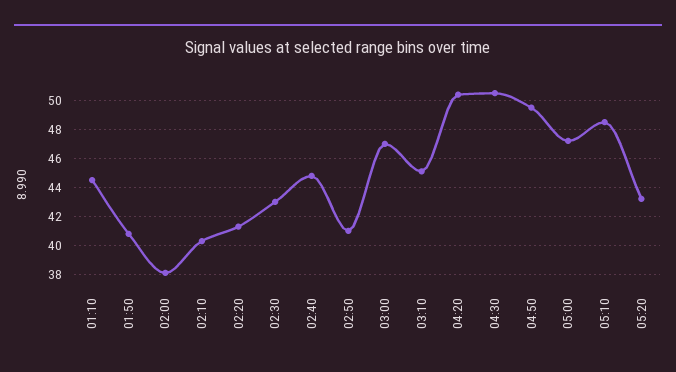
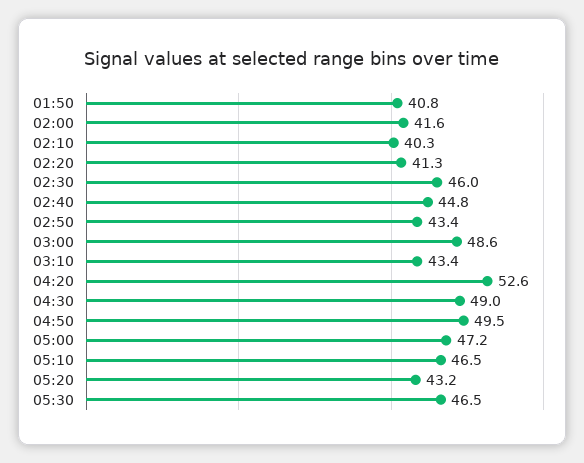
01:10: 44.5 -> none
02:00: 38 -> 41.6
02:30: 43 -> 46
02:50: 41 -> 43.4
03:00: 47 -> 48.6
03:10: 45 -> 43.4
04:20: 50.5 -> 52.6
04:30: 50.5 -> 49
05:10: 48.5 -> 46.5
05:30: none -> 46.5

